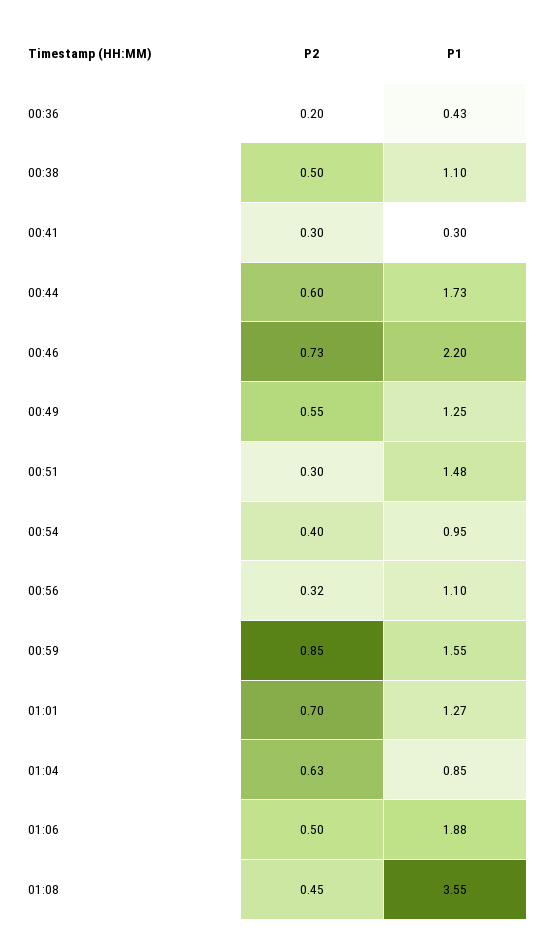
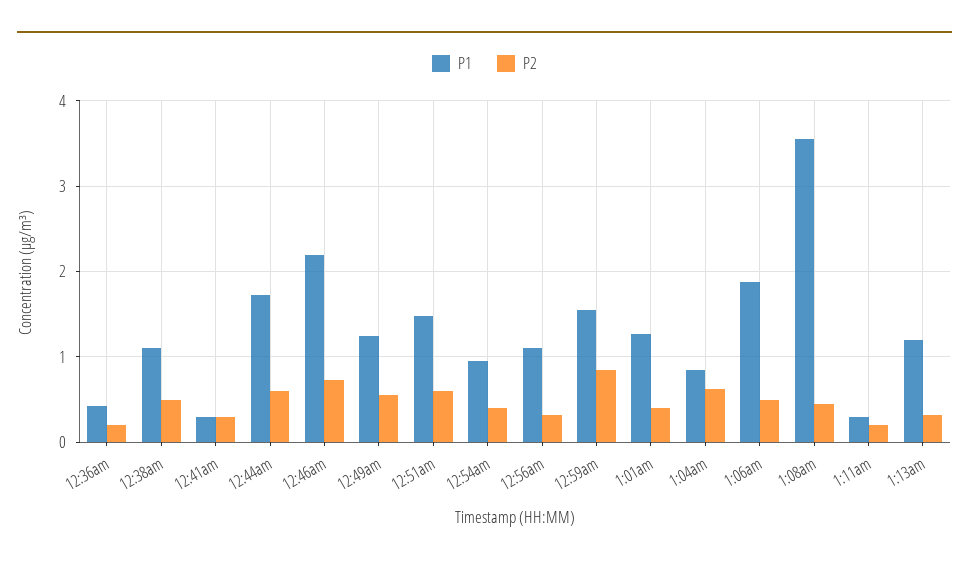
P2, 00:51: 0.3 -> 0.6
P2, 01:01: 0.7 -> 0.4
P1, 1:11am: none -> 0.3
P2, 1:11am: none -> 0.2
P1, 1:13am: none -> 1.2
P2, 1:13am: none -> 0.3

